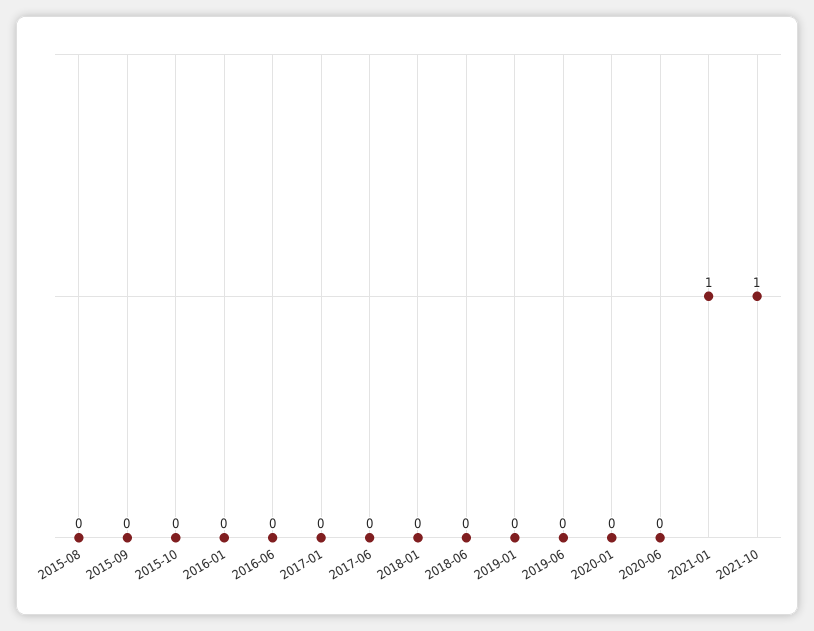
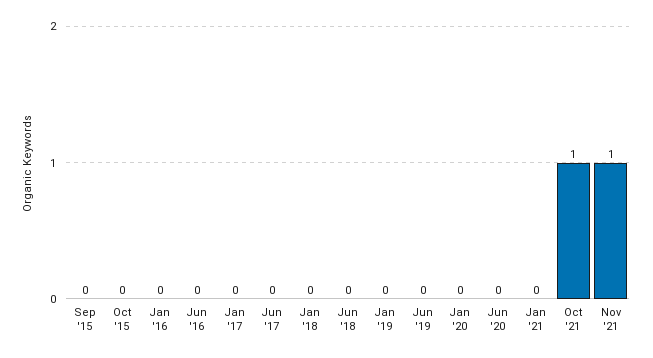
2015-08: 0 -> none
2021-01: 1 -> 0
Nov '21: none -> 1

